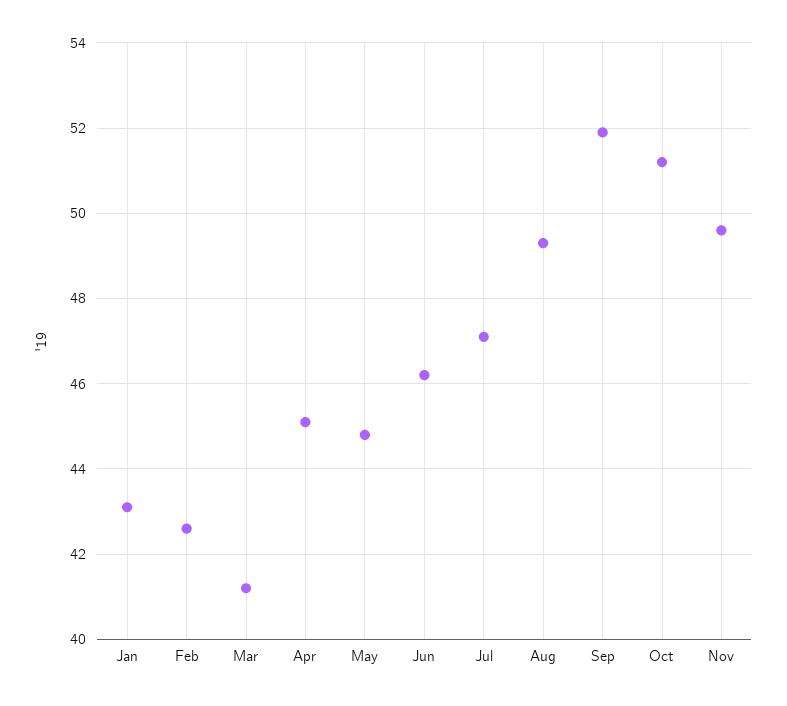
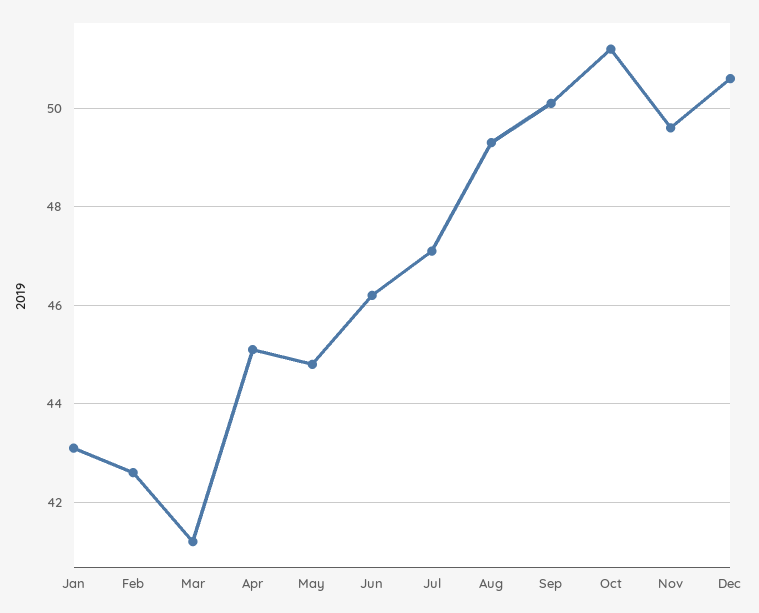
Sep: 52 -> 50
Dec: none -> 50.5

